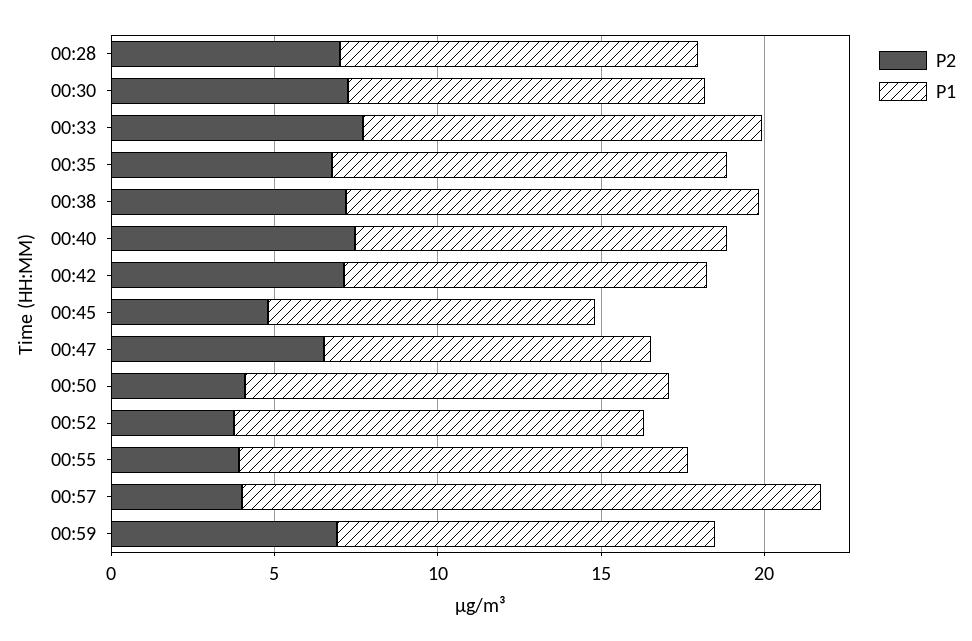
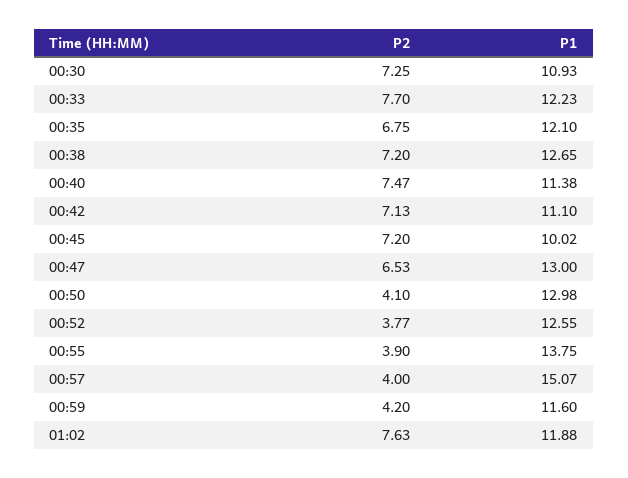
P2, 00:28: 7 -> none
P1, 00:28: 11 -> none
P2, 00:45: 5 -> 7.2
P1, 00:47: 10 -> 13
P1, 00:57: 18 -> 15.07
P2, 00:59: 7 -> 4.2
P2, 01:02: none -> 7.63
P1, 01:02: none -> 11.88

